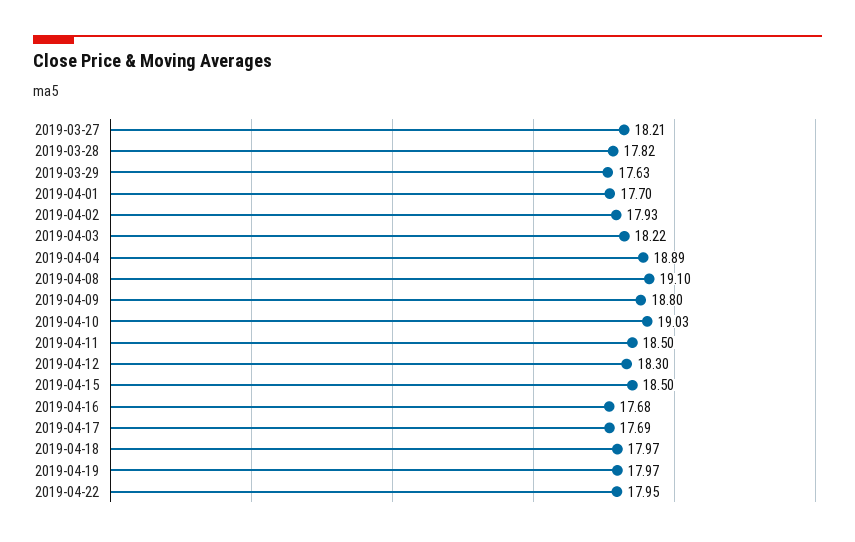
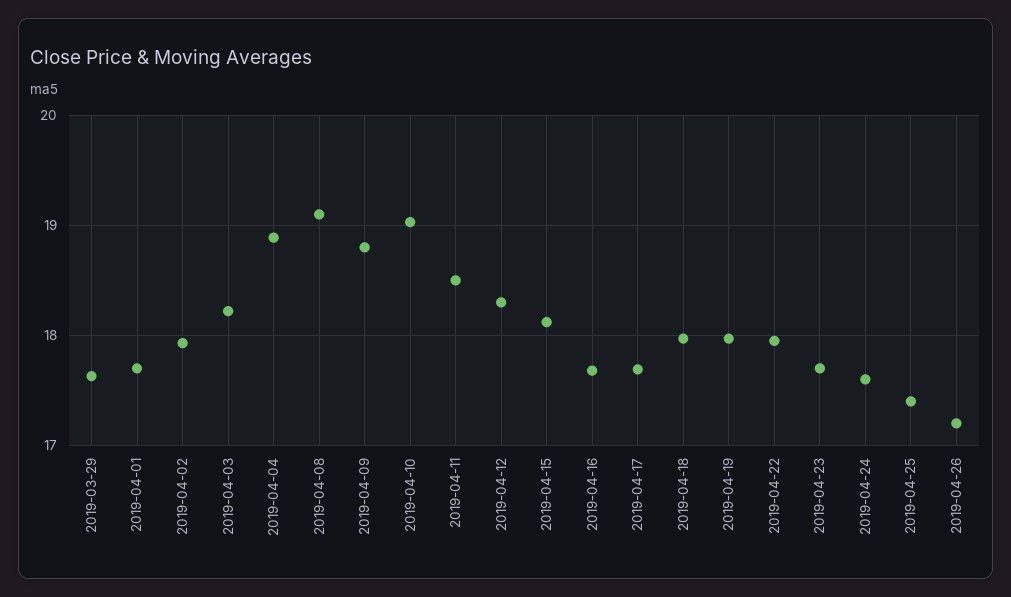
2019-03-27: 18.21 -> none
2019-03-28: 17.82 -> none
2019-04-15: 18.5 -> 18.1
2019-04-23: none -> 17.7
2019-04-24: none -> 17.6
2019-04-25: none -> 17.4
2019-04-26: none -> 17.2

